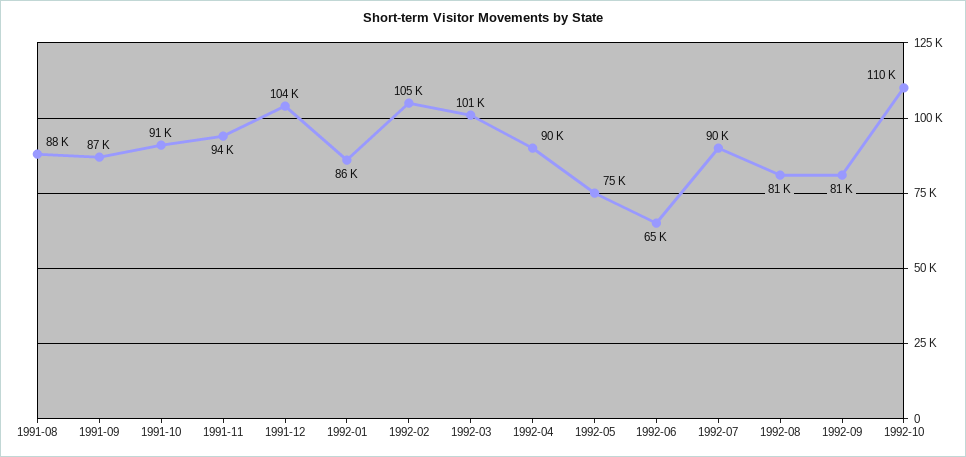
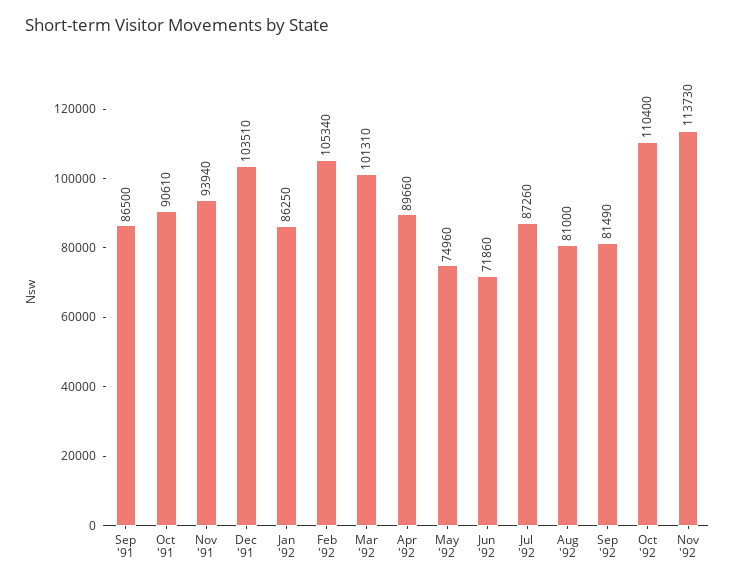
1991-08: 88000 -> none
1992-06: 65000 -> 71860
1992-07: 90000 -> 87260
Nov '92: none -> 113730

